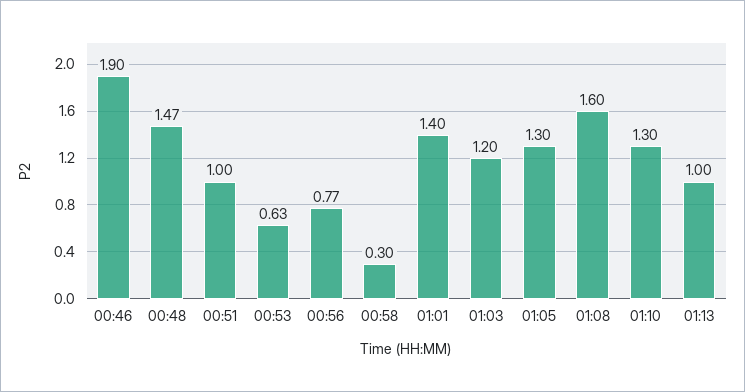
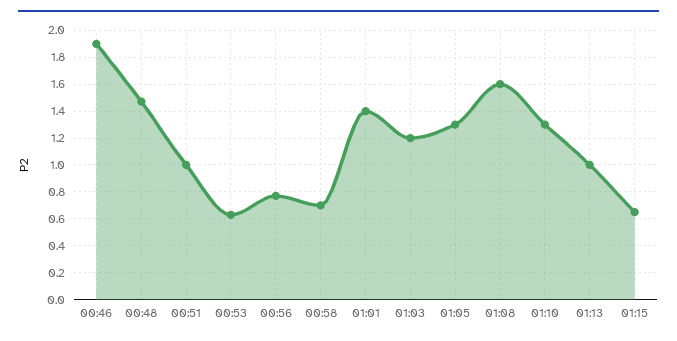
00:58: 0.3 -> 0.7
01:15: none -> 0.65

